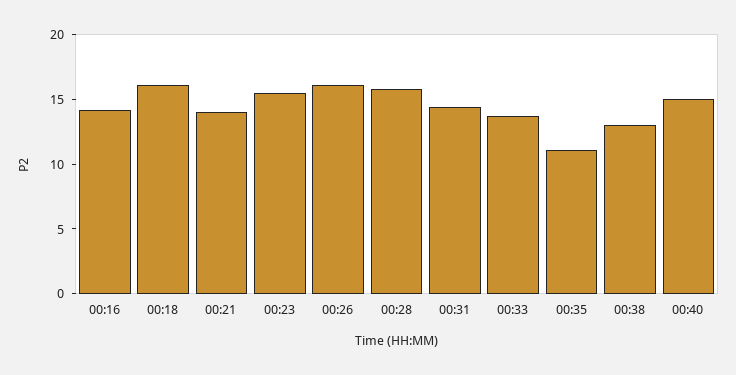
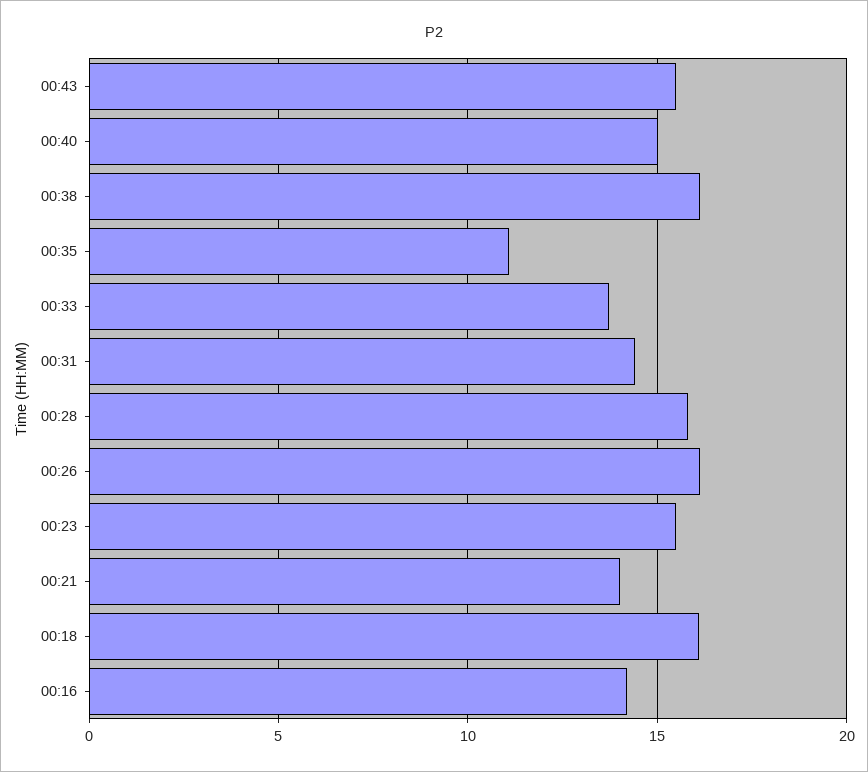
00:38: 13 -> 16
00:43: none -> 15.5

